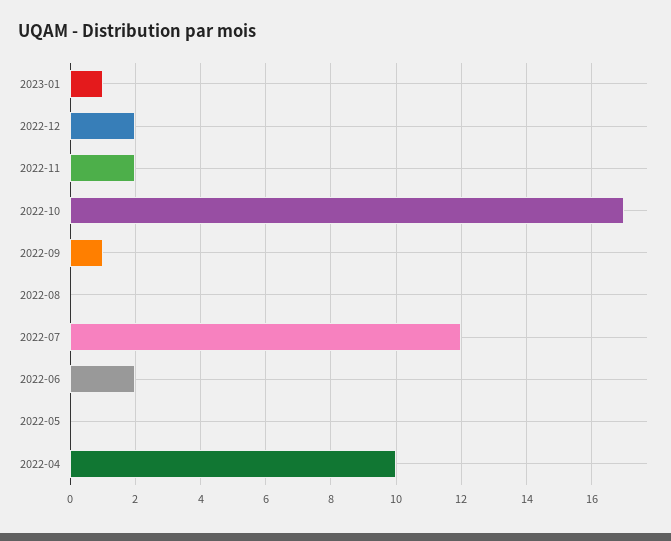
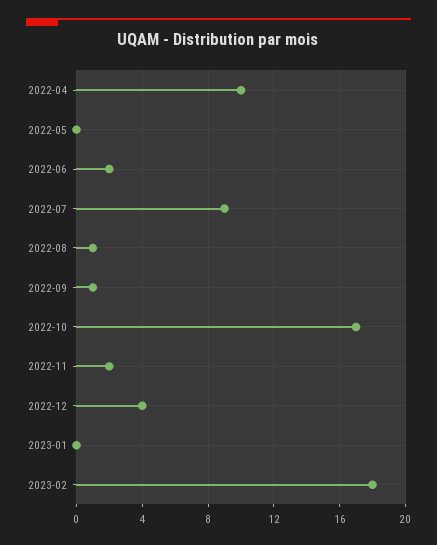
2023-01: 1 -> 0
2022-12: 2 -> 4
2022-08: 0 -> 1
2022-07: 12 -> 9
2023-02: none -> 18

